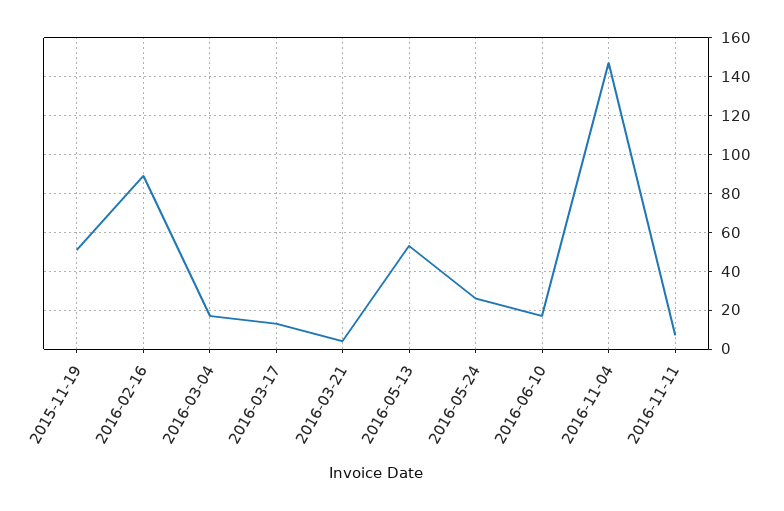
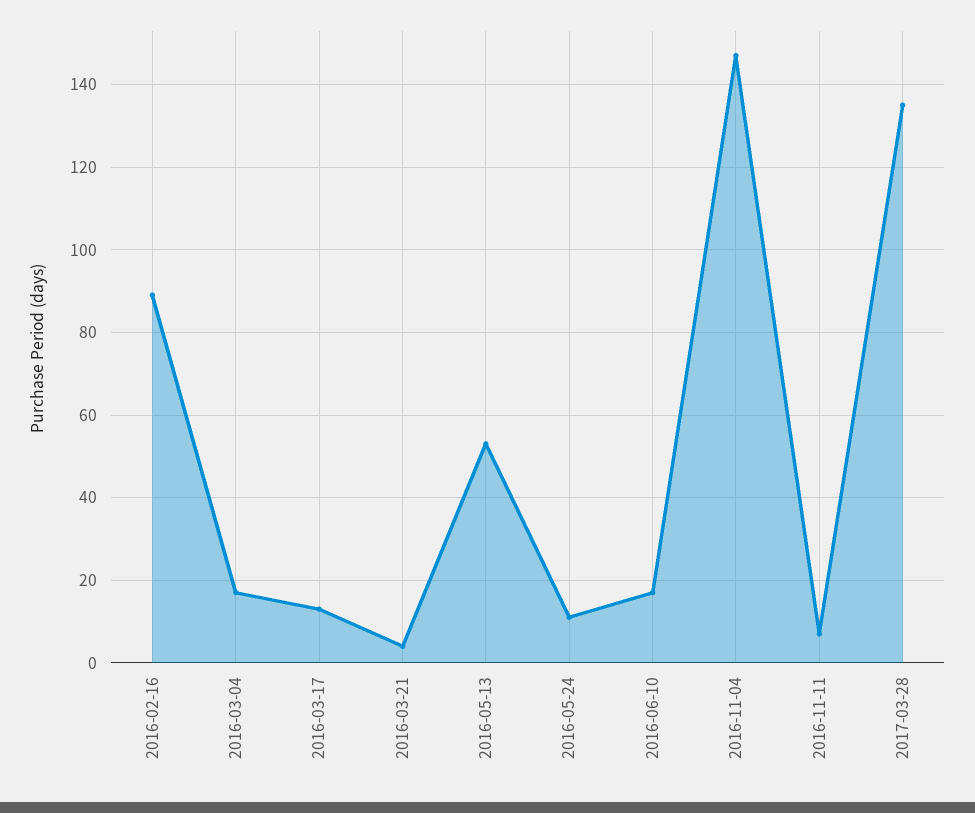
2015-11-19: 50 -> none
2016-05-24: 25 -> 10
2017-03-28: none -> 135

